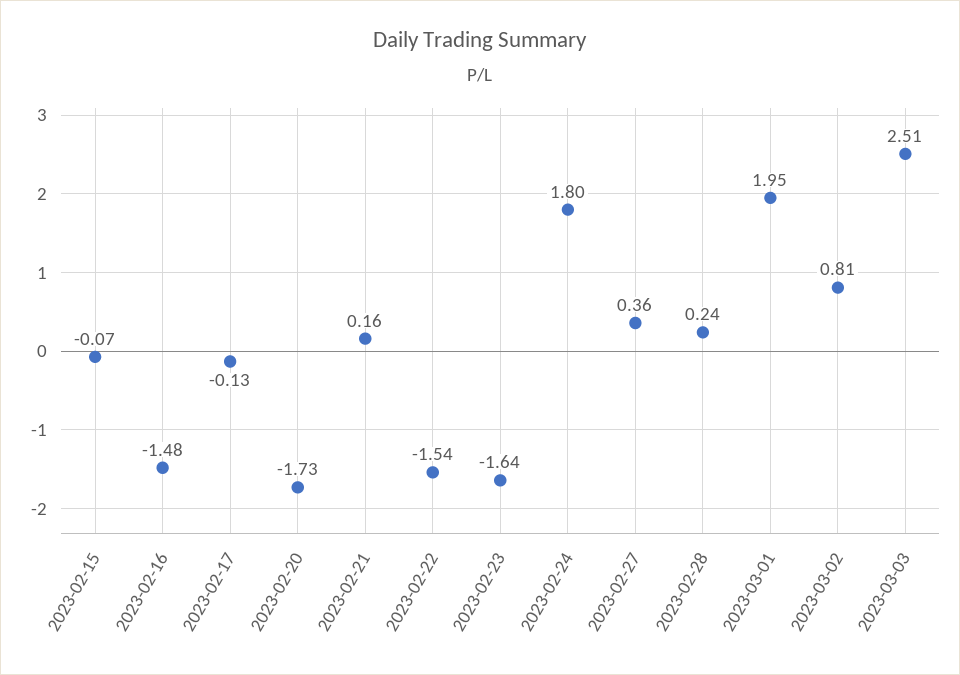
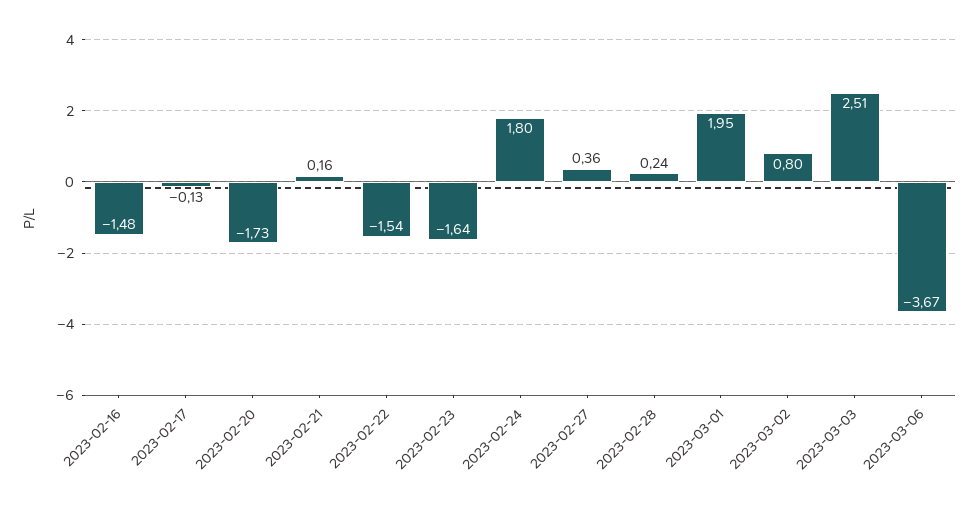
2023-02-15: -0.07 -> none
2023-03-02: 0.81 -> 0.8
2023-03-06: none -> -3.67

